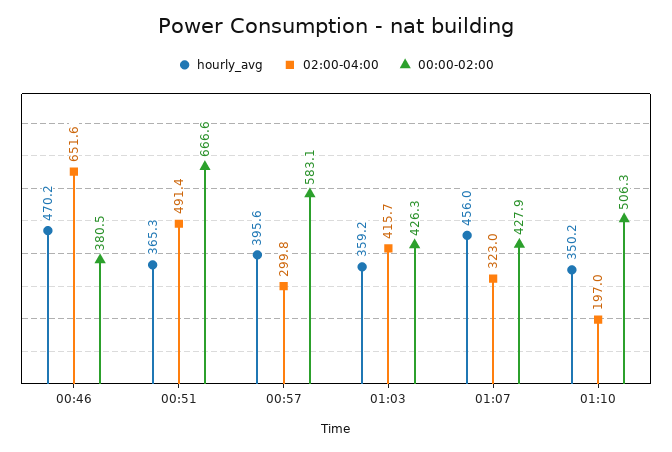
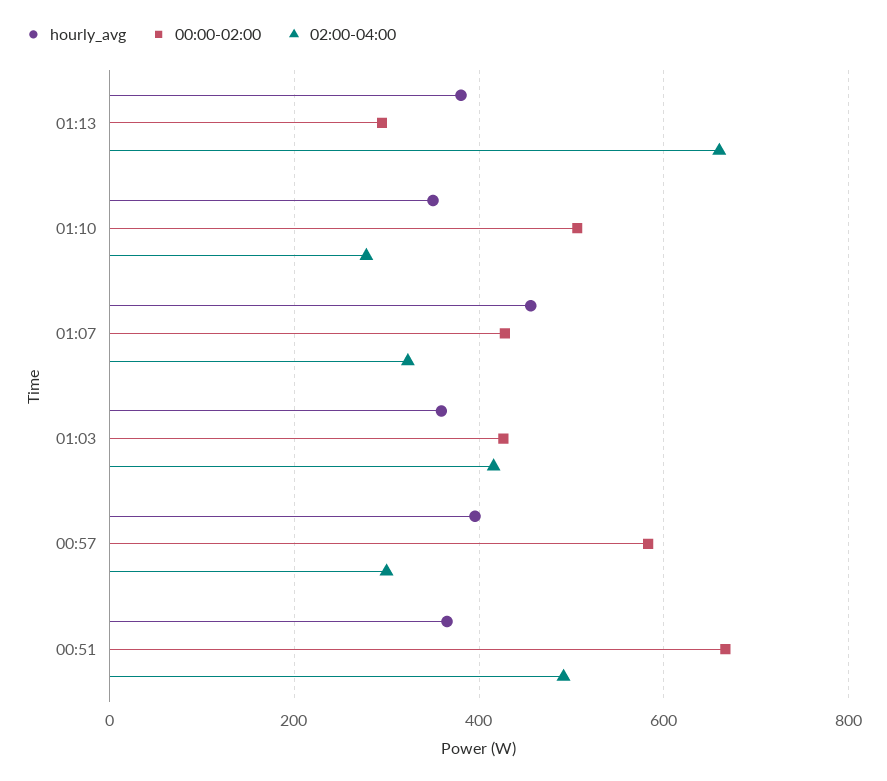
hourly_avg, 00:46: 470.2 -> none
02:00-04:00, 00:46: 651.6 -> none
00:00-02:00, 00:46: 380.5 -> none
02:00-04:00, 01:10: 197 -> 280
hourly_avg, 01:13: none -> 380
00:00-02:00, 01:13: none -> 300
02:00-04:00, 01:13: none -> 660

